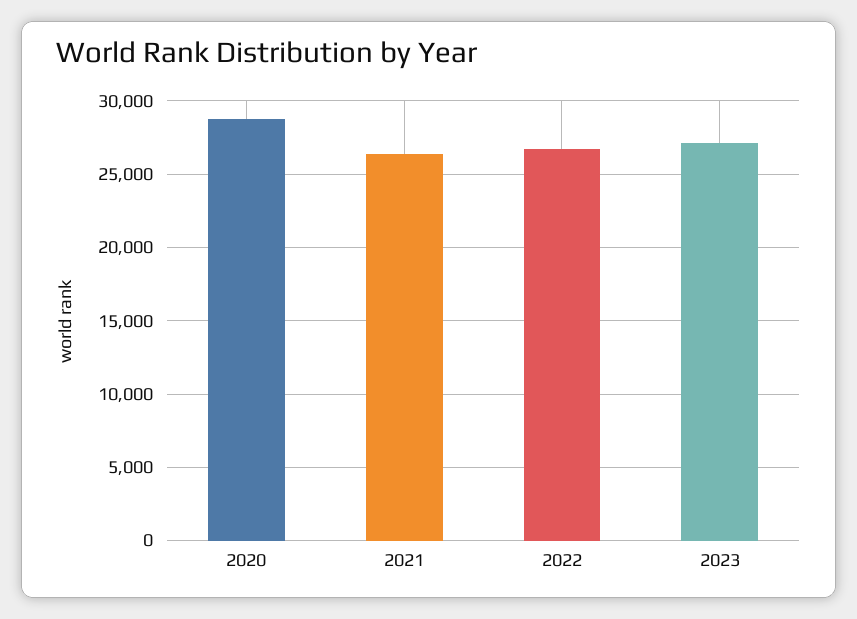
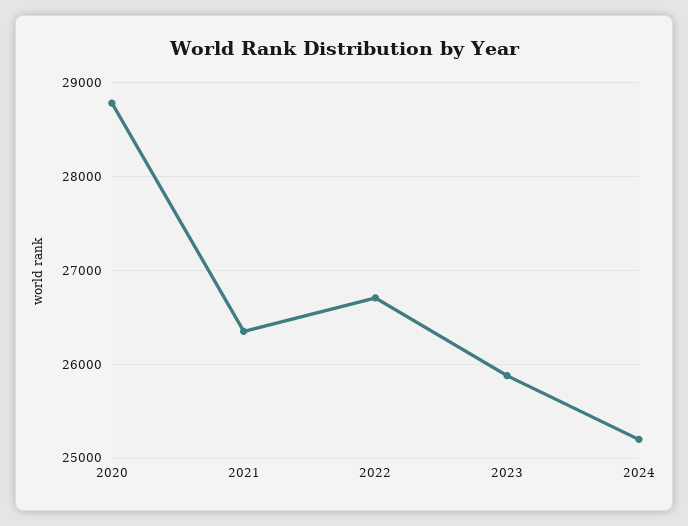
2023: 27000 -> 25900
2024: none -> 25200

